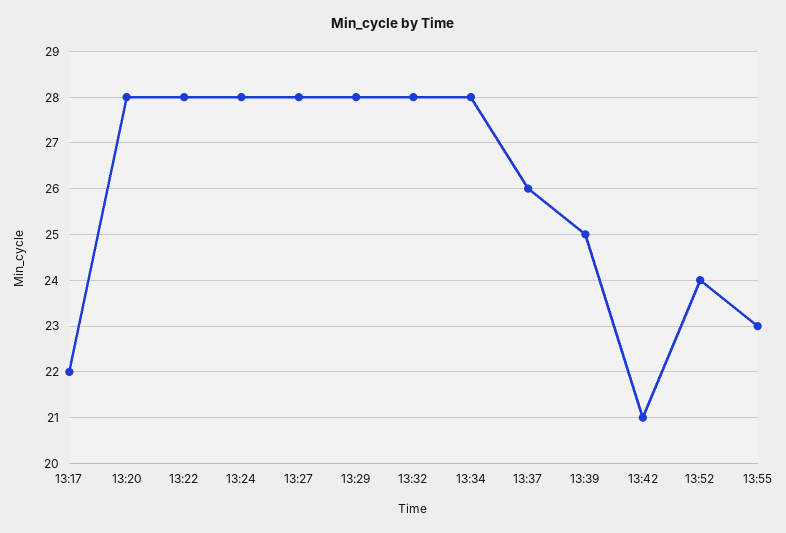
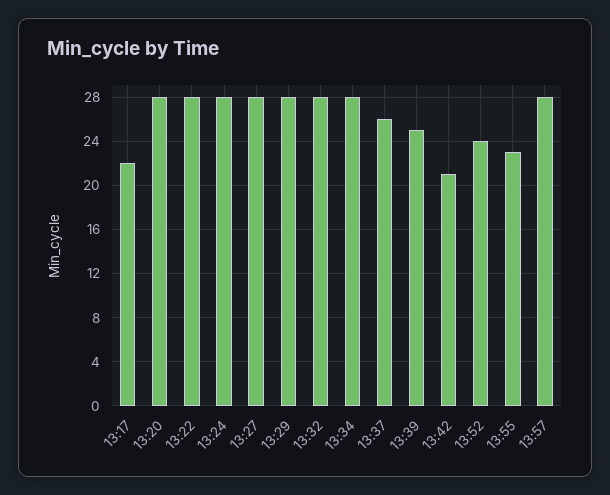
13:57: none -> 28

